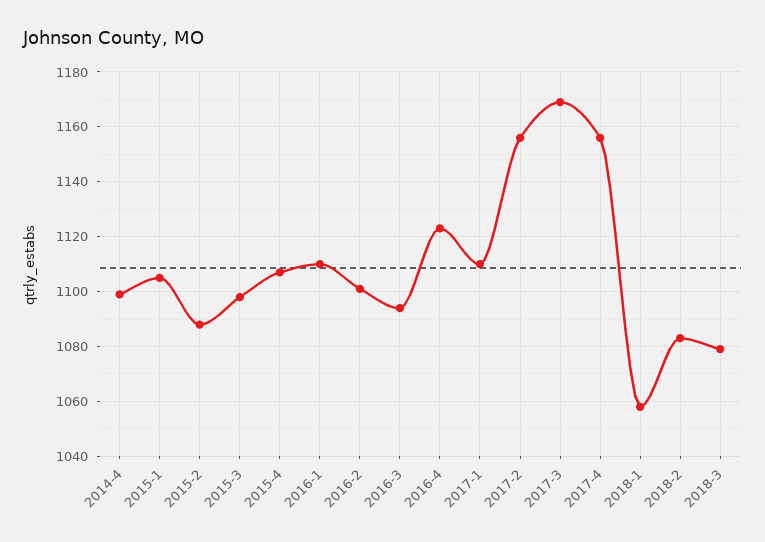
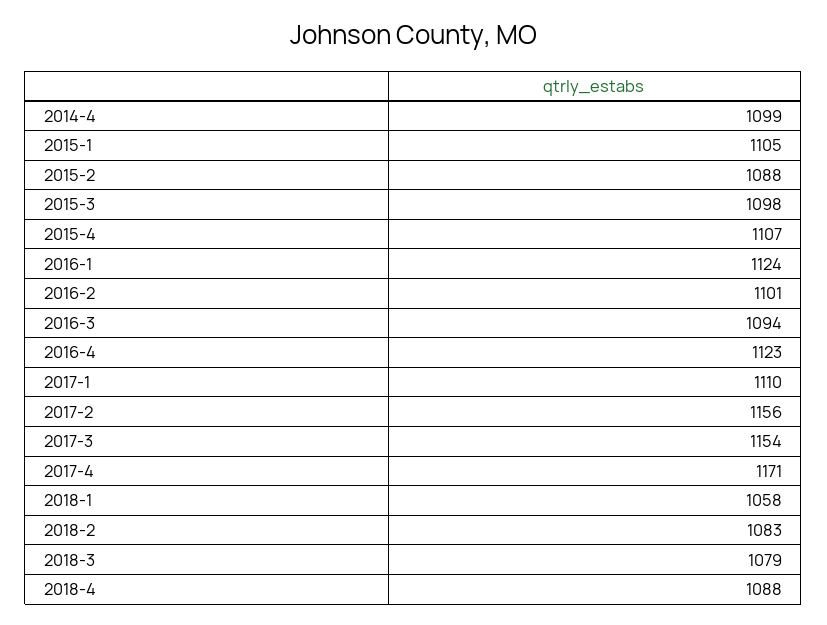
2016-1: 1110 -> 1124
2017-3: 1170 -> 1154
2017-4: 1155 -> 1171
2018-4: none -> 1088

